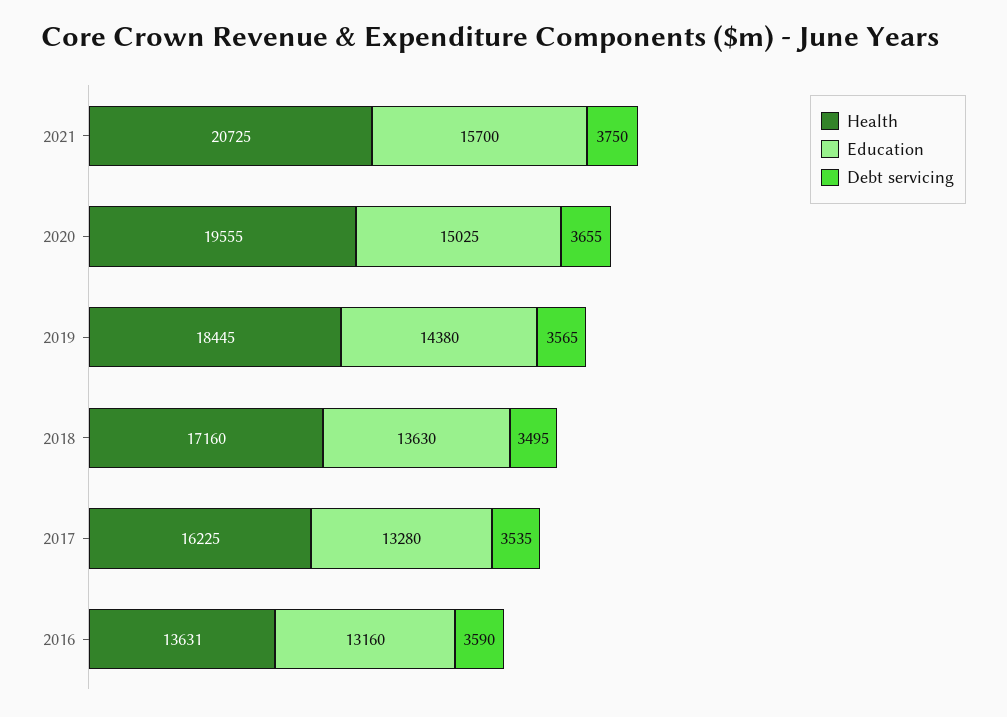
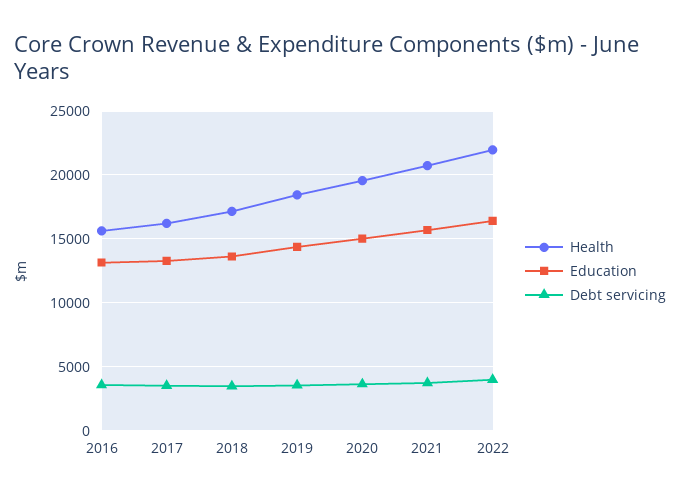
Health, 2016: 13631 -> 15500
Health, 2022: none -> 22000
Education, 2022: none -> 16500
Debt servicing, 2022: none -> 4000

